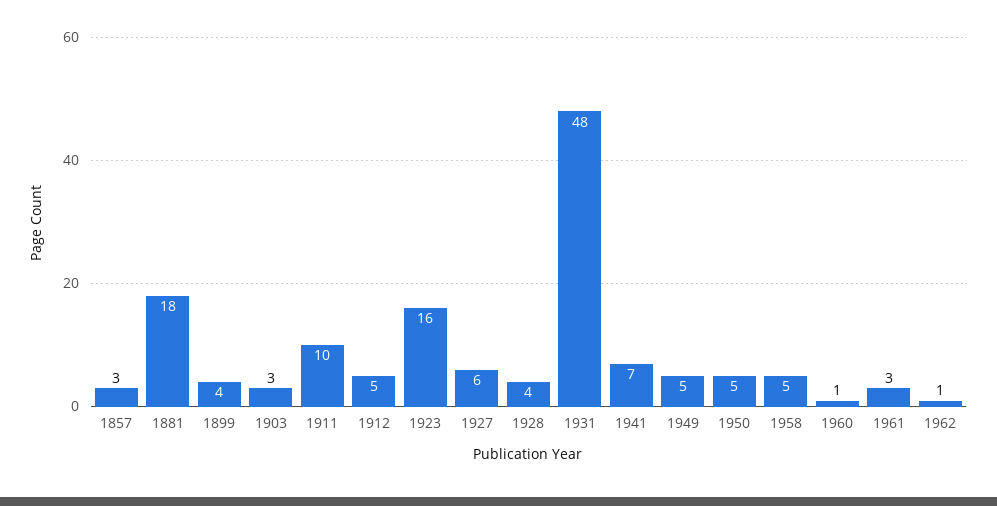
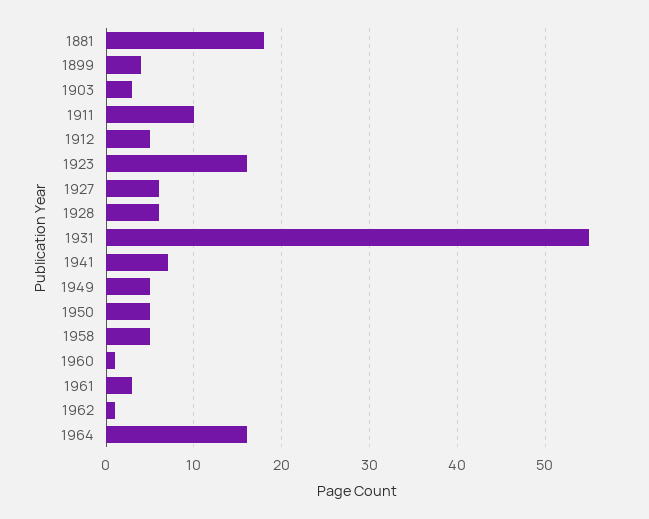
1857: 3 -> none
1928: 4 -> 6
1931: 48 -> 55
1964: none -> 16

